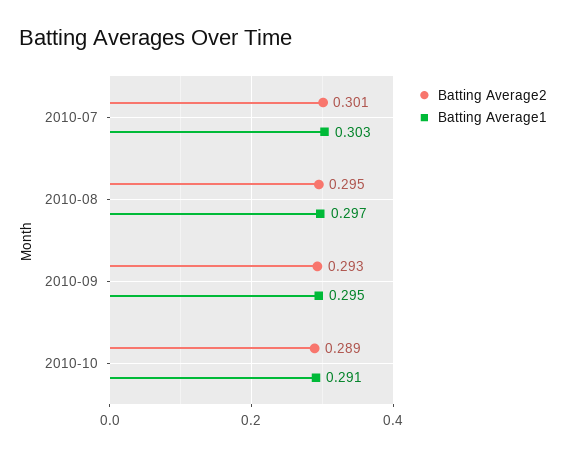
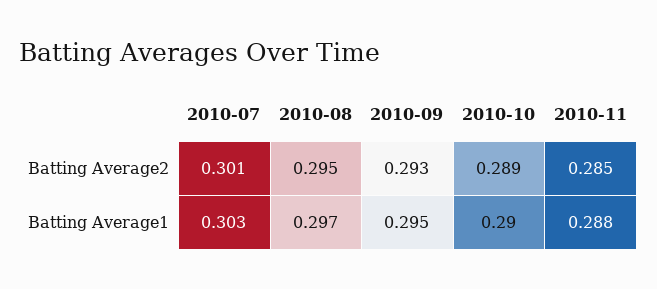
Batting Average1, 2010-10: 0.291 -> 0.29
Batting Average2, 2010-11: none -> 0.285
Batting Average1, 2010-11: none -> 0.288

